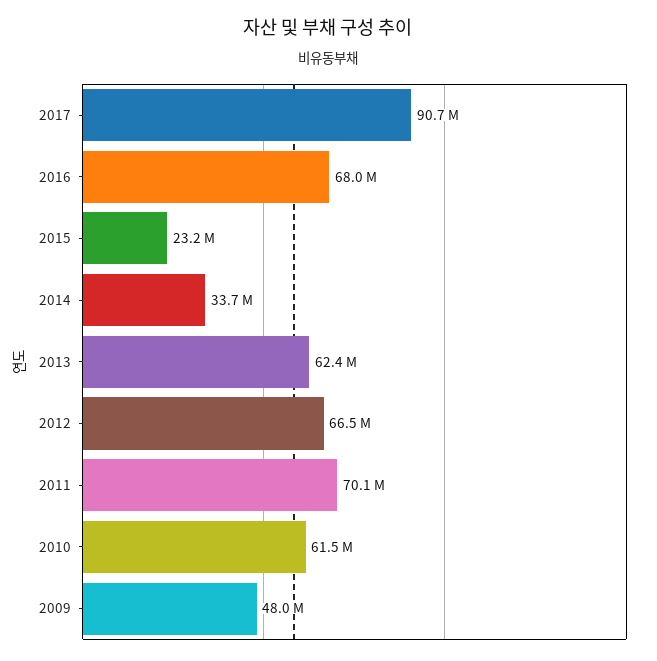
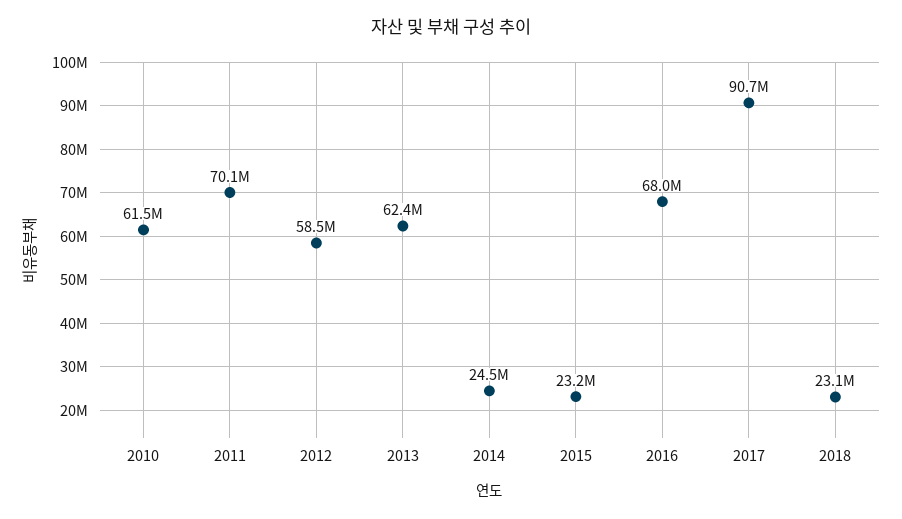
2014: 33700000 -> 24500000
2012: 66500000 -> 58500000
2009: 48000000 -> none
2018: none -> 23100000

